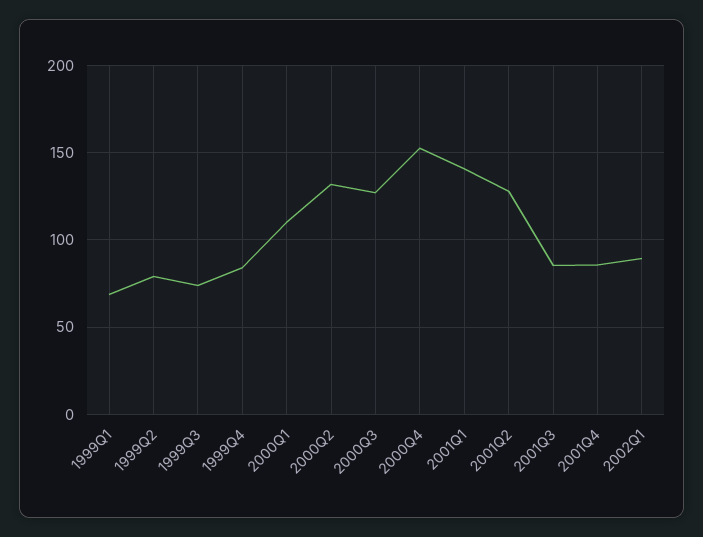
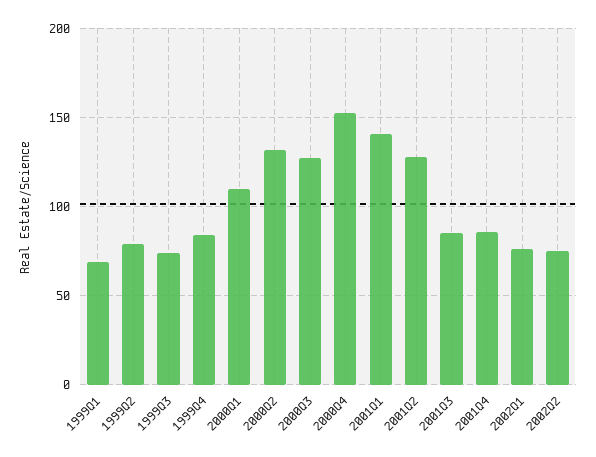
2002Q1: 90 -> 75
2002Q2: none -> 75

